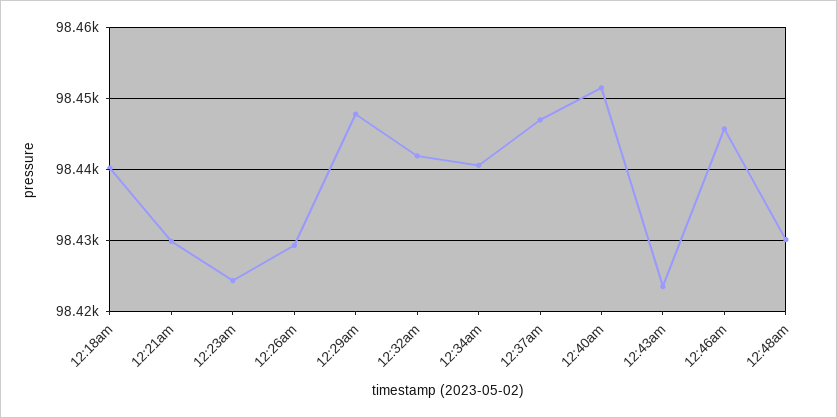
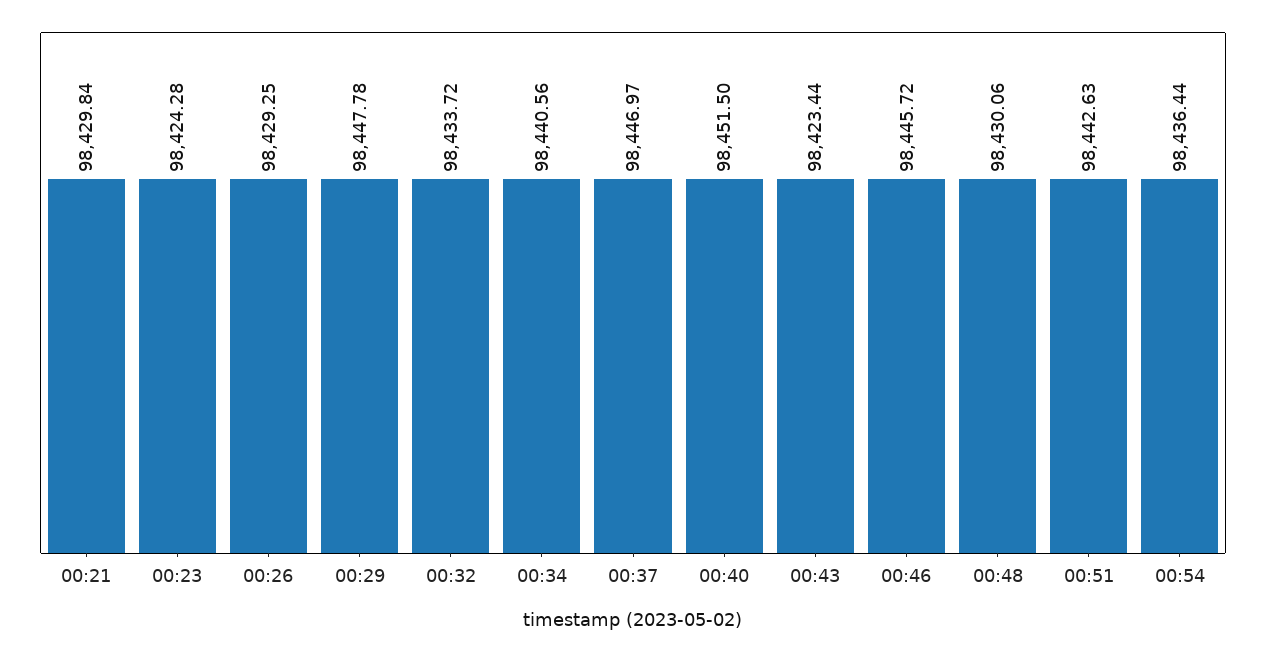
12:18am: 98440 -> none
12:32am: 98442 -> 98433.72
00:51: none -> 98442.63
00:54: none -> 98436.44

